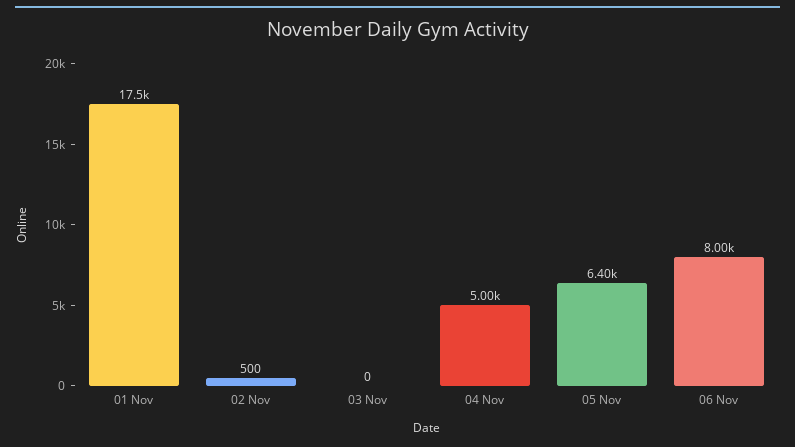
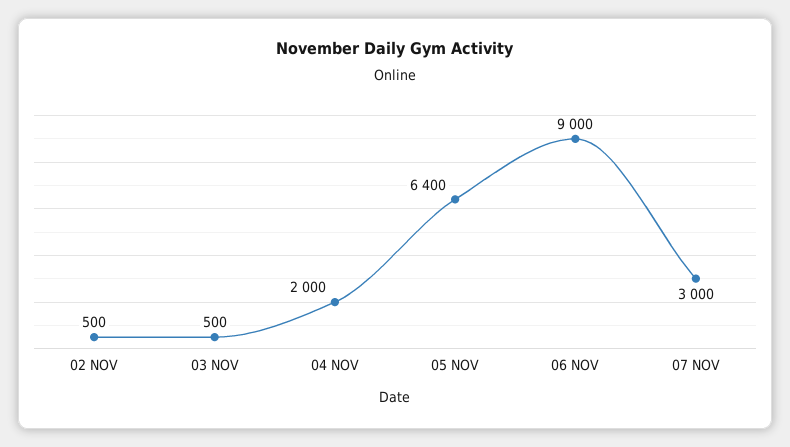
01 Nov: 17500 -> none
03 Nov: 0 -> 500
04 Nov: 5000 -> 2000
06 Nov: 8000 -> 9000
07 NOV: none -> 3000

